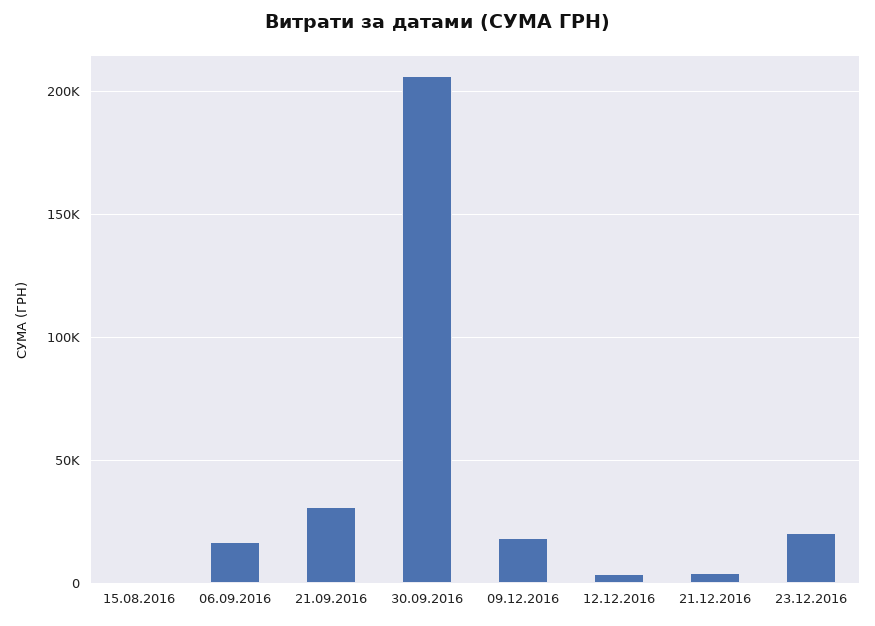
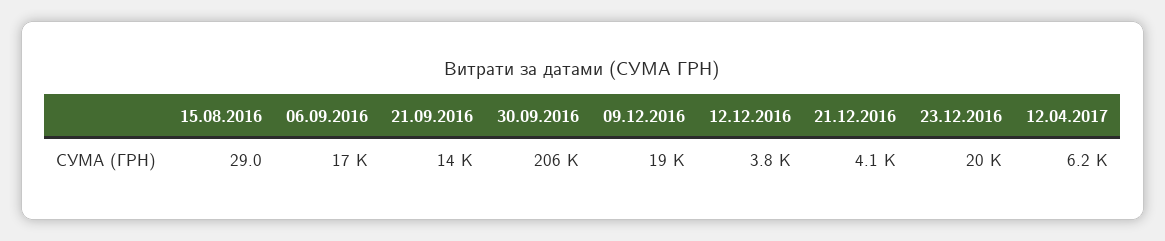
21.09.2016: 30000 -> 14000
12.04.2017: none -> 6200

